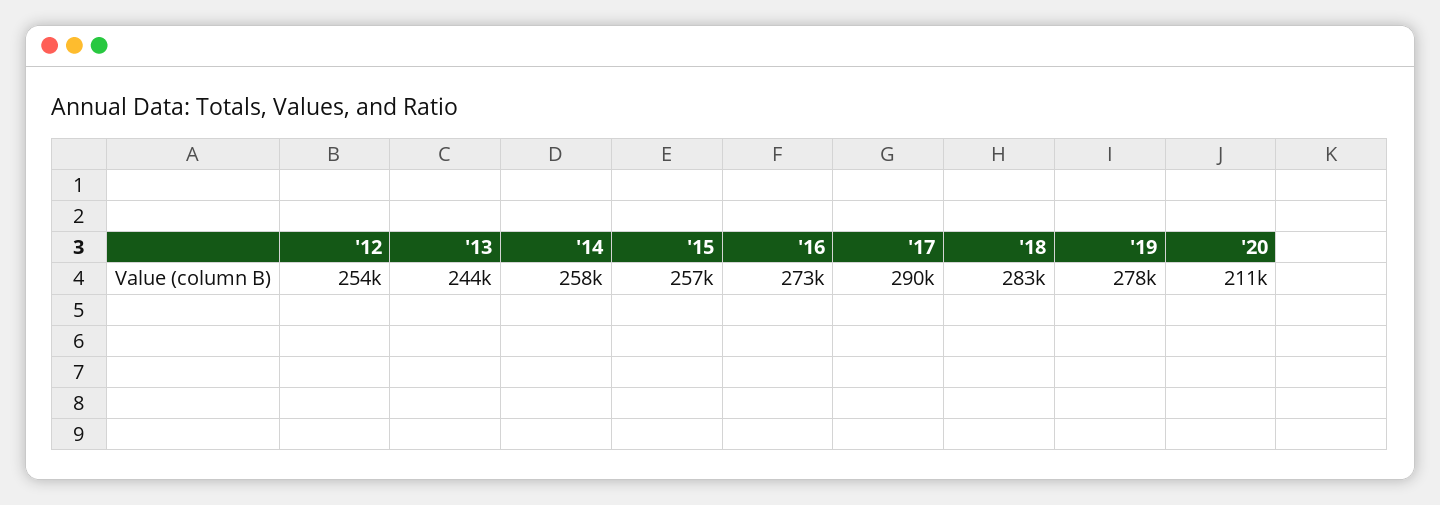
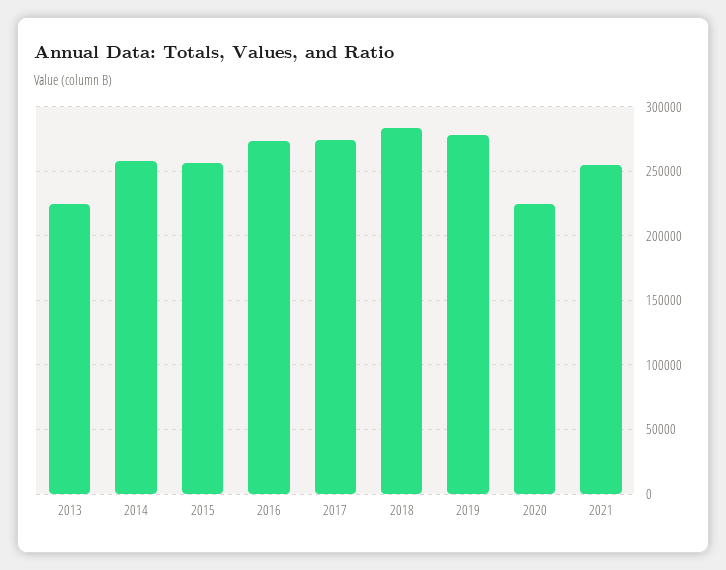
'12: 254000 -> none
'13: 244000 -> 225000
'17: 290000 -> 275000
'20: 211000 -> 225000
2021: none -> 255000

